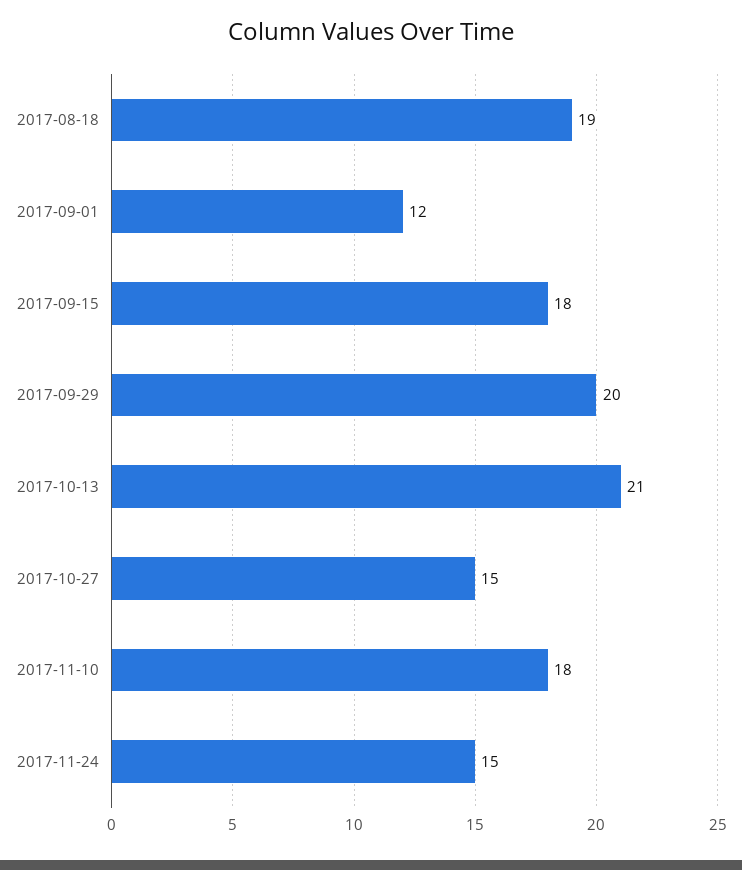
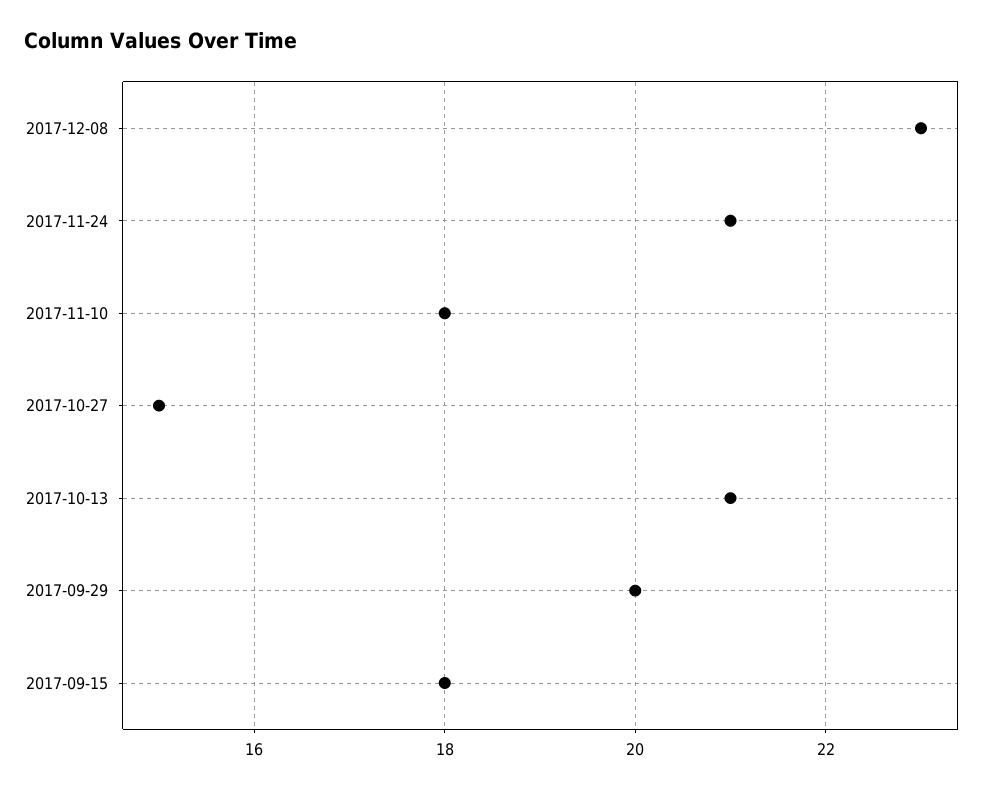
2017-08-18: 19 -> none
2017-09-01: 12 -> none
2017-11-24: 15 -> 21
2017-12-08: none -> 23

